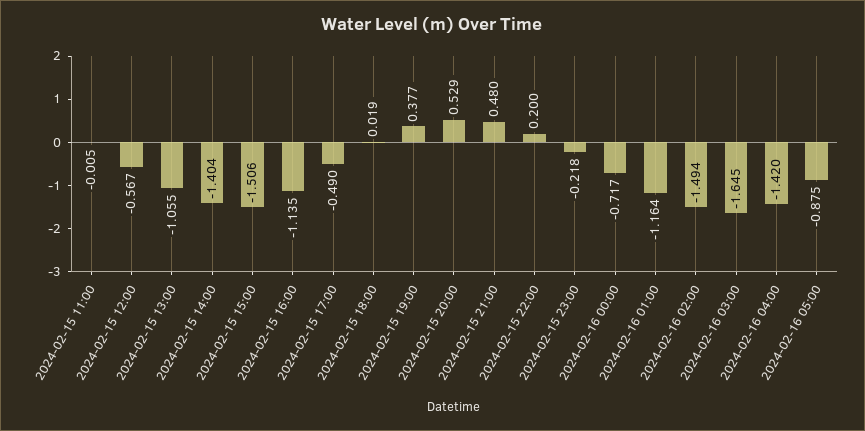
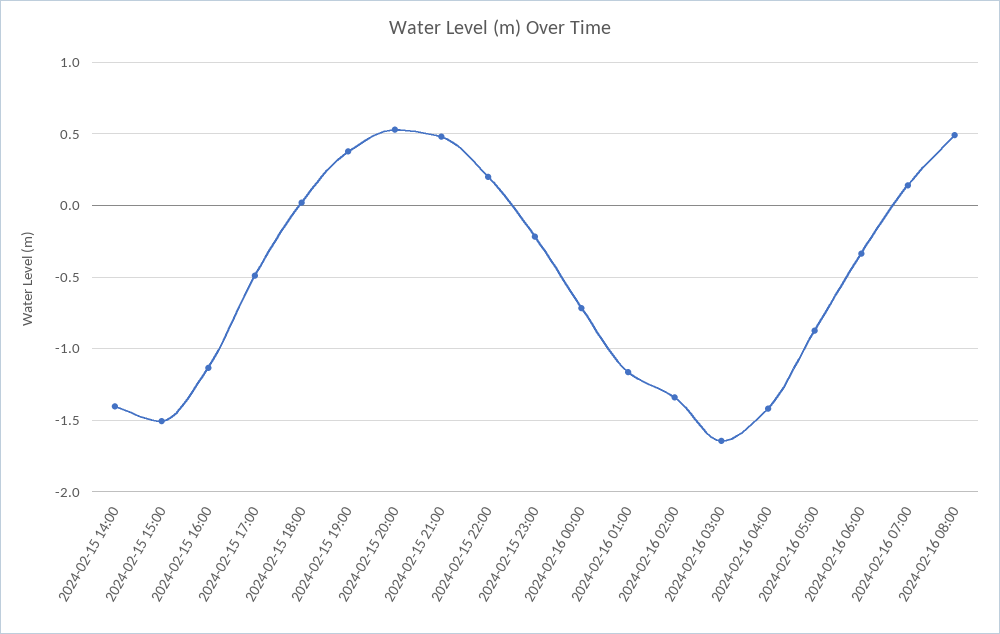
2024-02-15 11:00: -0.005 -> none
2024-02-15 12:00: -0.567 -> none
2024-02-15 13:00: -1.055 -> none
2024-02-16 02:00: -1.494 -> -1.35
2024-02-16 06:00: none -> -0.35
2024-02-16 07:00: none -> 0.15
2024-02-16 08:00: none -> 0.5

